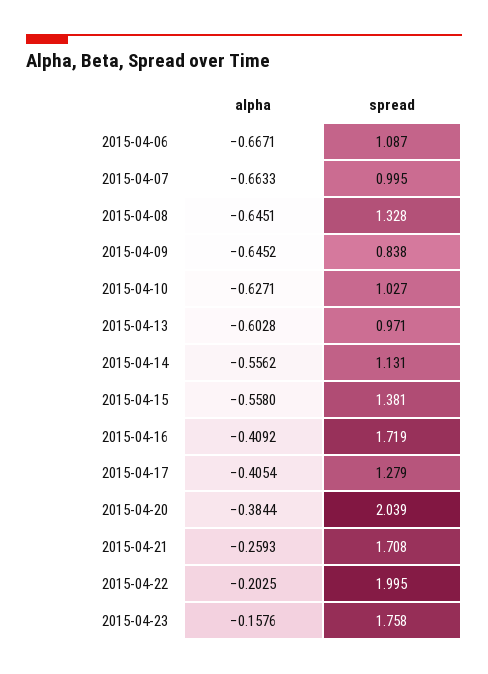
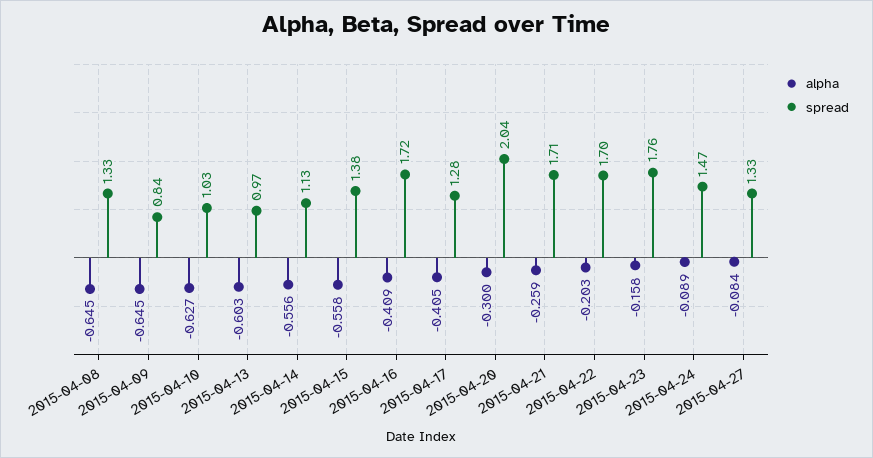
alpha, 2015-04-06: -0.6671 -> none
spread, 2015-04-06: 1.087 -> none
alpha, 2015-04-07: -0.6633 -> none
spread, 2015-04-07: 0.995 -> none
alpha, 2015-04-20: -0.3844 -> -0.3
spread, 2015-04-22: 1.995 -> 1.7
alpha, 2015-04-24: none -> -0.089
spread, 2015-04-24: none -> 1.47
alpha, 2015-04-27: none -> -0.084
spread, 2015-04-27: none -> 1.33

